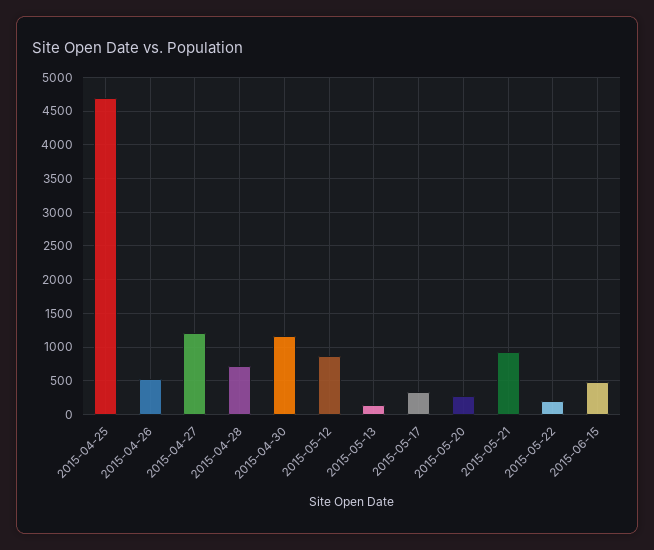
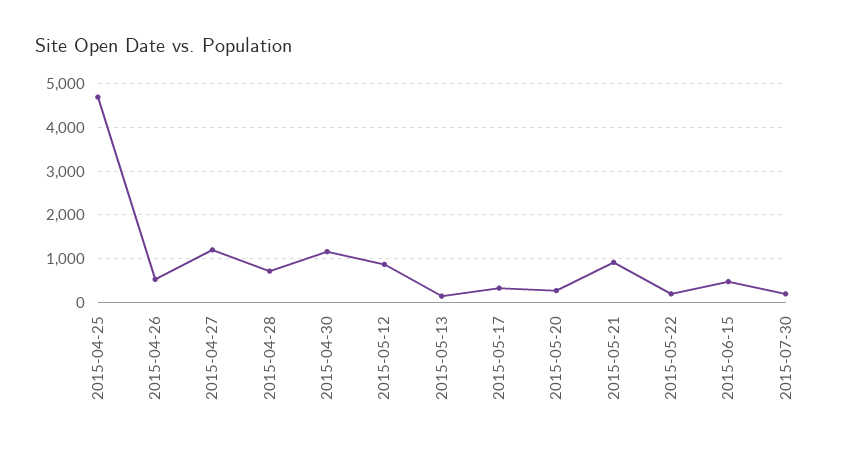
2015-07-30: none -> 200

